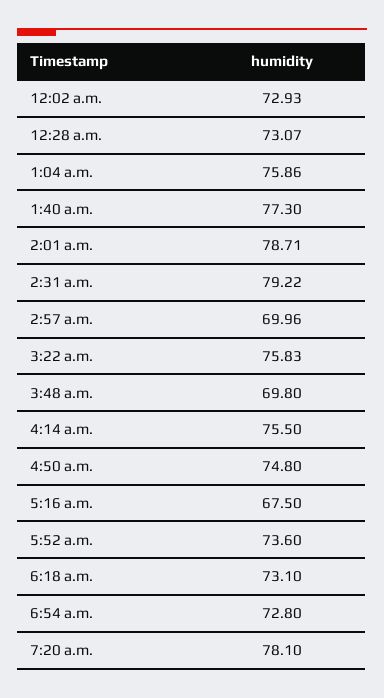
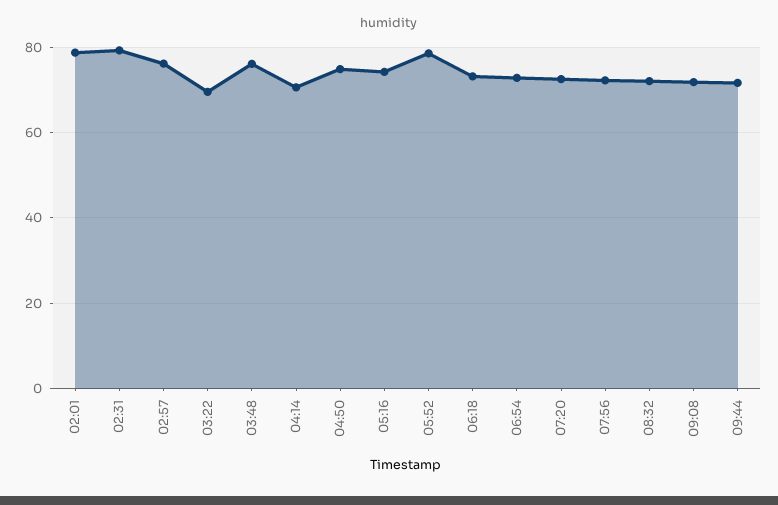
12:02 a.m.: 72.93 -> none
12:28 a.m.: 73.07 -> none
1:04 a.m.: 75.86 -> none
1:40 a.m.: 77.3 -> none
2:57 a.m.: 69.96 -> 76
3:22 a.m.: 75.83 -> 70
3:48 a.m.: 69.8 -> 76
4:14 a.m.: 75.5 -> 70
5:16 a.m.: 67.5 -> 74
5:52 a.m.: 73.6 -> 78
7:20 a.m.: 78.1 -> 72
07:56: none -> 72
08:32: none -> 72
09:08: none -> 72
09:44: none -> 72

